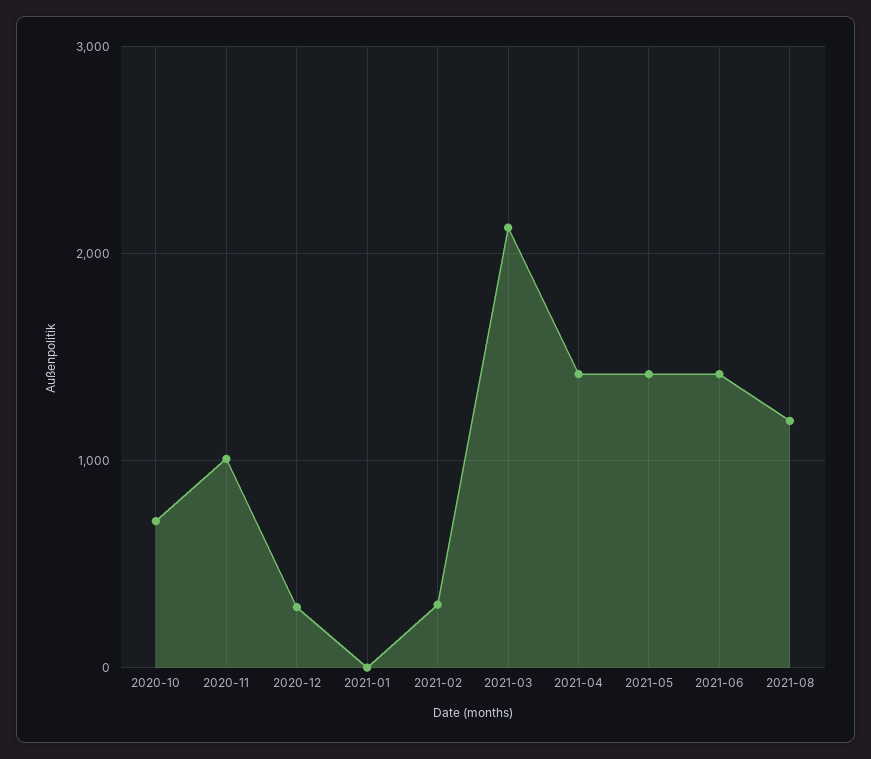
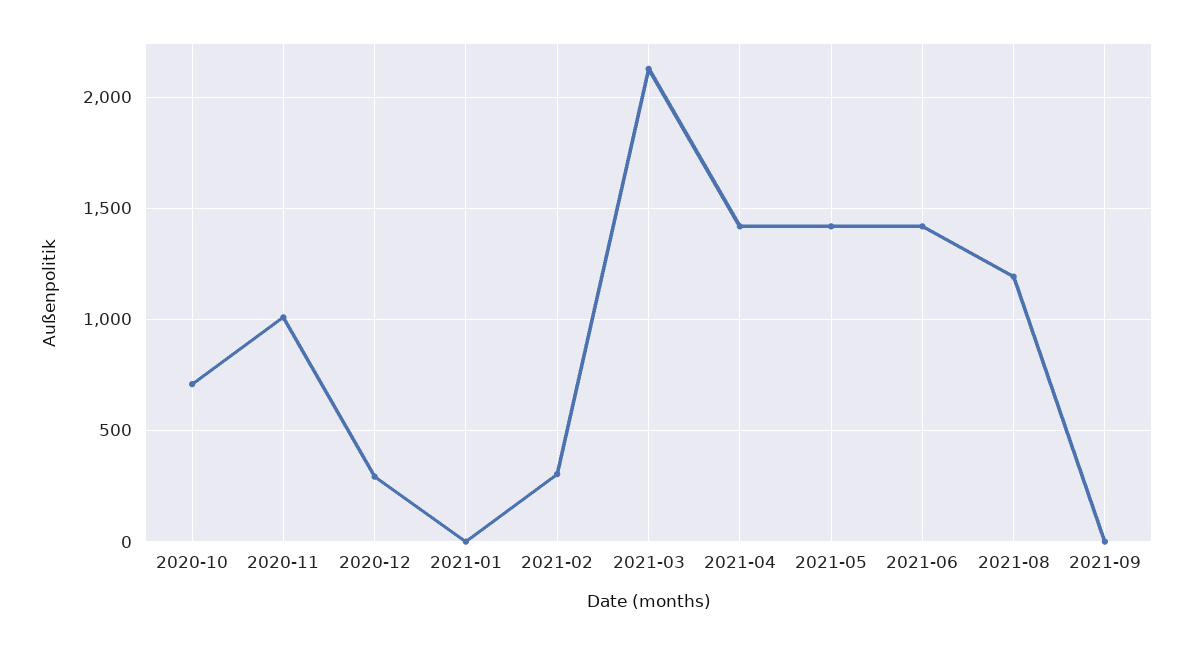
2021-09: none -> 0

